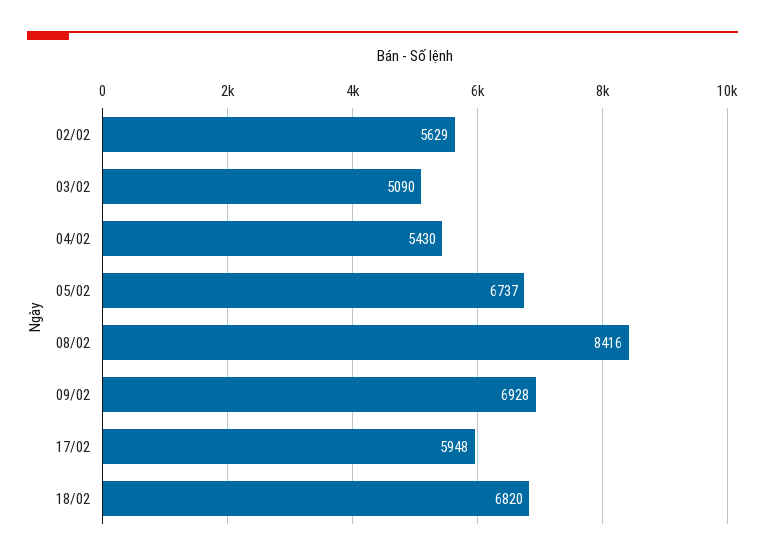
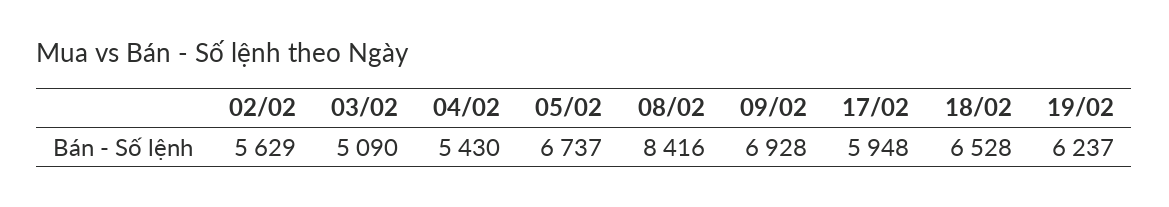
18/02: 6820 -> 6528
19/02: none -> 6237

